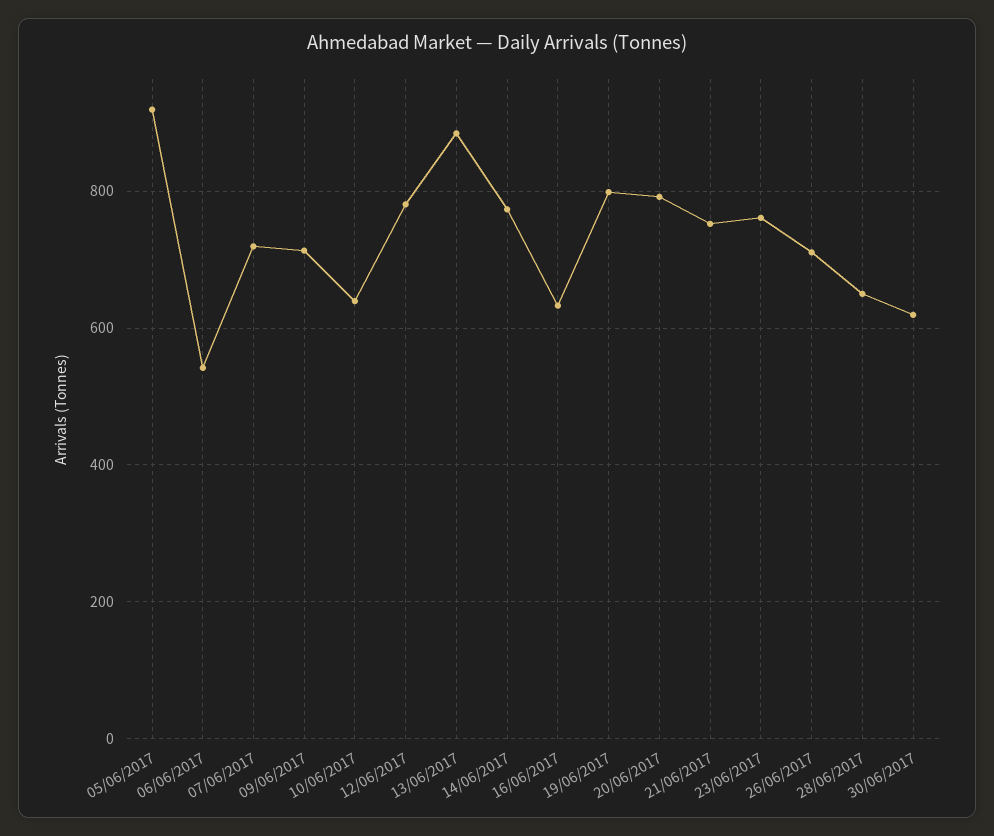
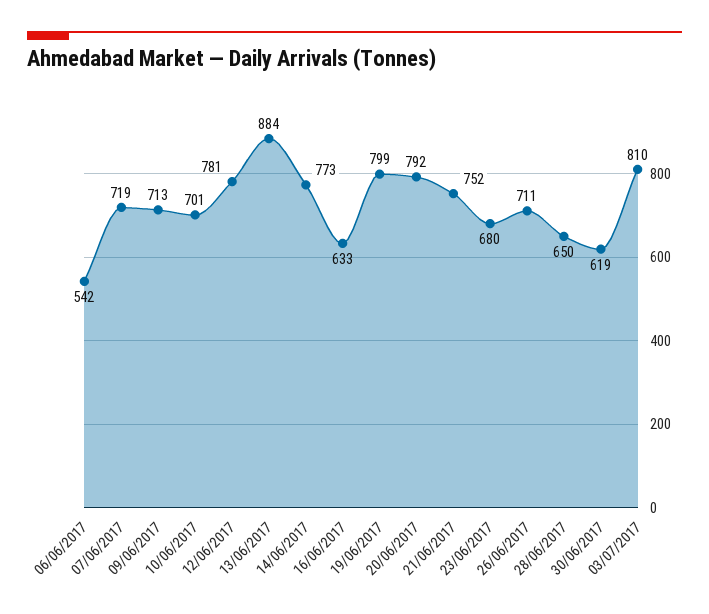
05/06/2017: 920 -> none
10/06/2017: 640 -> 701
23/06/2017: 760 -> 680
03/07/2017: none -> 810

